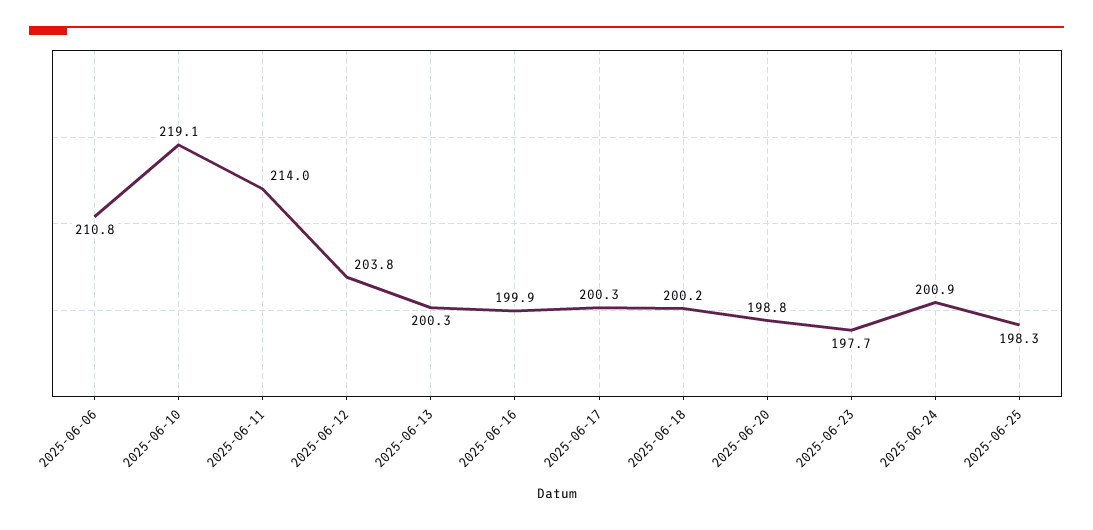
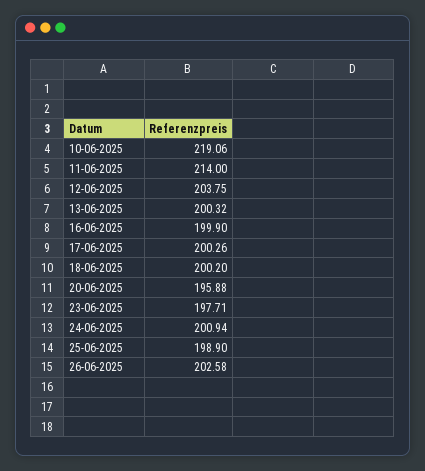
2025-06-06: 210.8 -> none
2025-06-20: 198.8 -> 195.88
2025-06-25: 198.3 -> 198.9
26-06-2025: none -> 202.58

